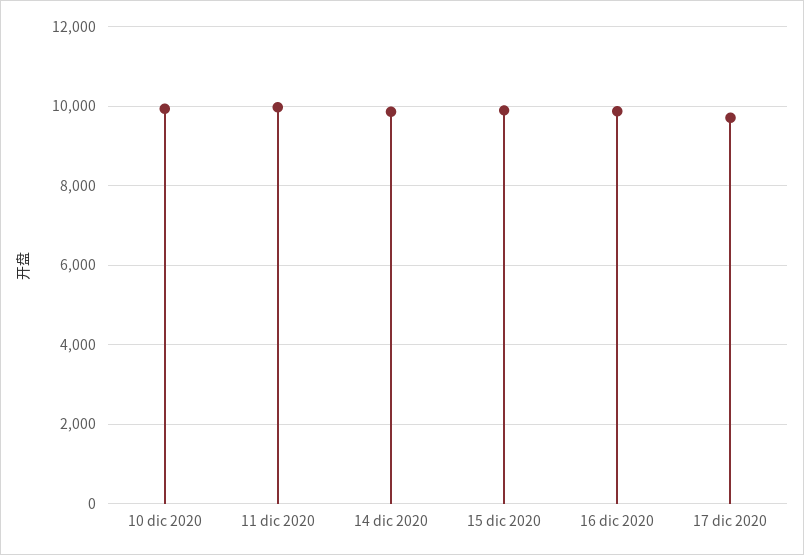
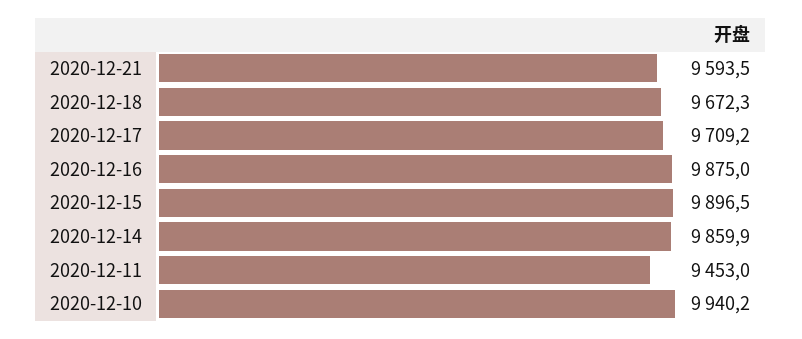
11 dic 2020: 10000 -> 9453
2020-12-21: none -> 9593.5
2020-12-18: none -> 9672.3

